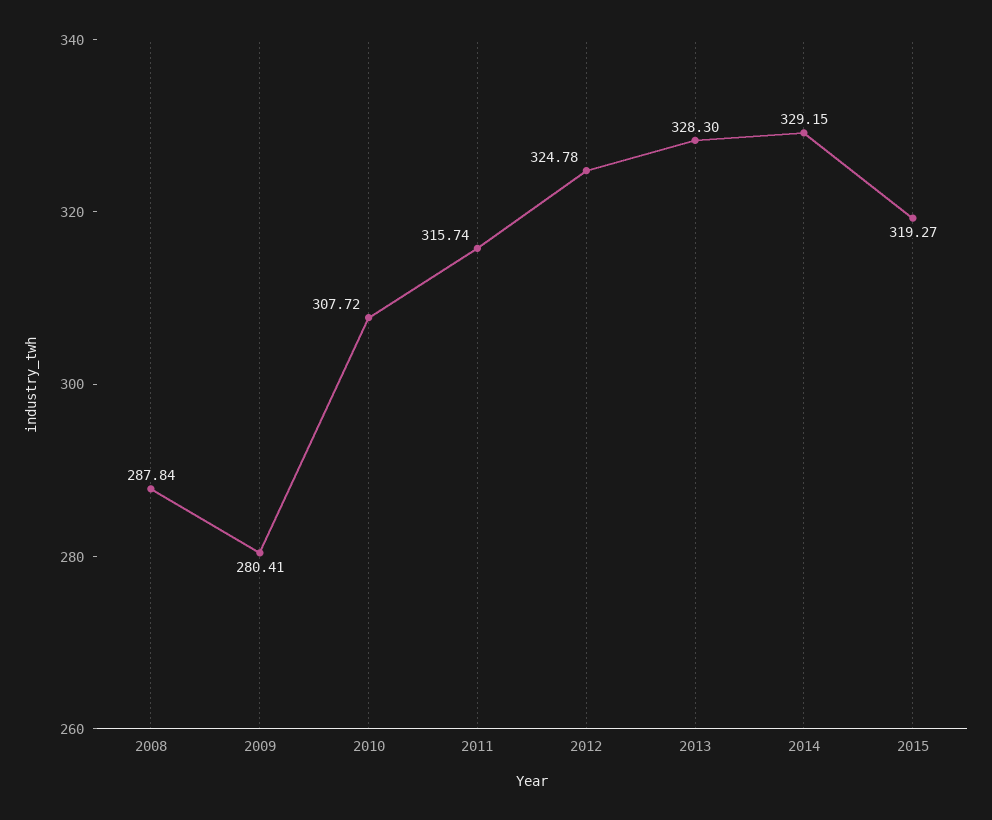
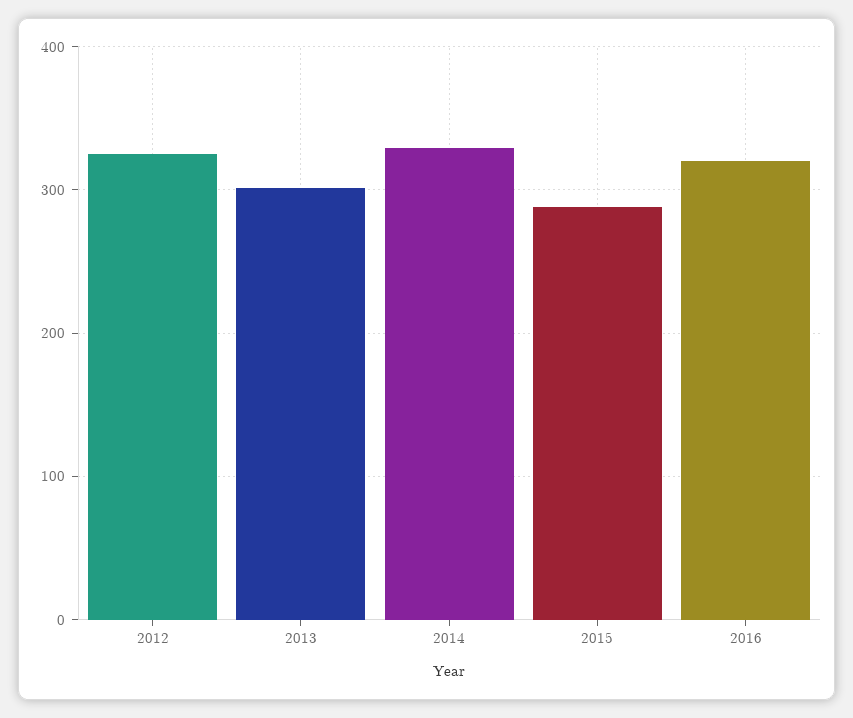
2008: 287.84 -> none
2009: 280.41 -> none
2010: 307.72 -> none
2011: 315.74 -> none
2013: 328.3 -> 300
2015: 319.27 -> 290
2016: none -> 320

